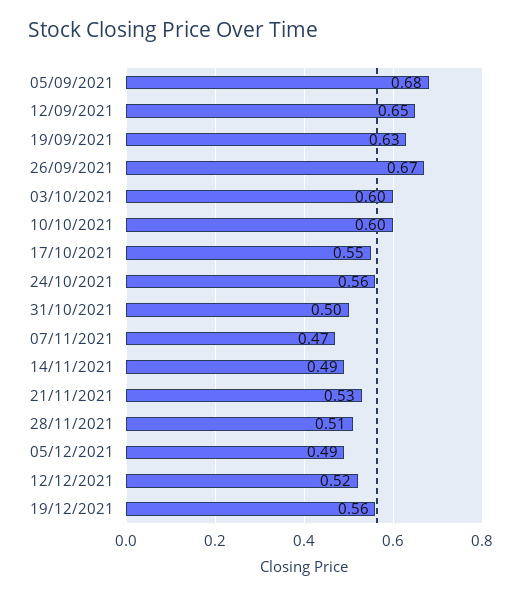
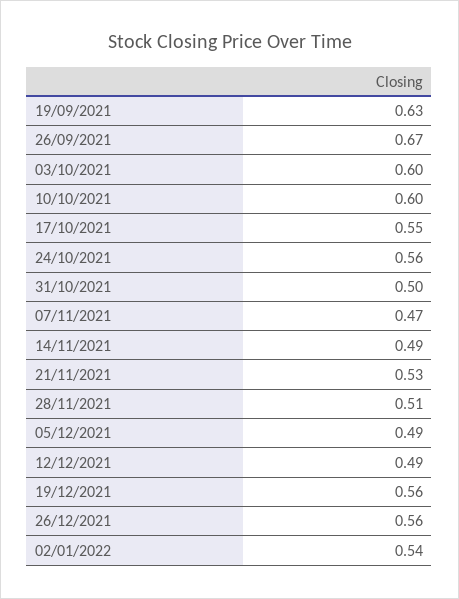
05/09/2021: 0.68 -> none
12/09/2021: 0.65 -> none
12/12/2021: 0.52 -> 0.49
26/12/2021: none -> 0.56
02/01/2022: none -> 0.54

